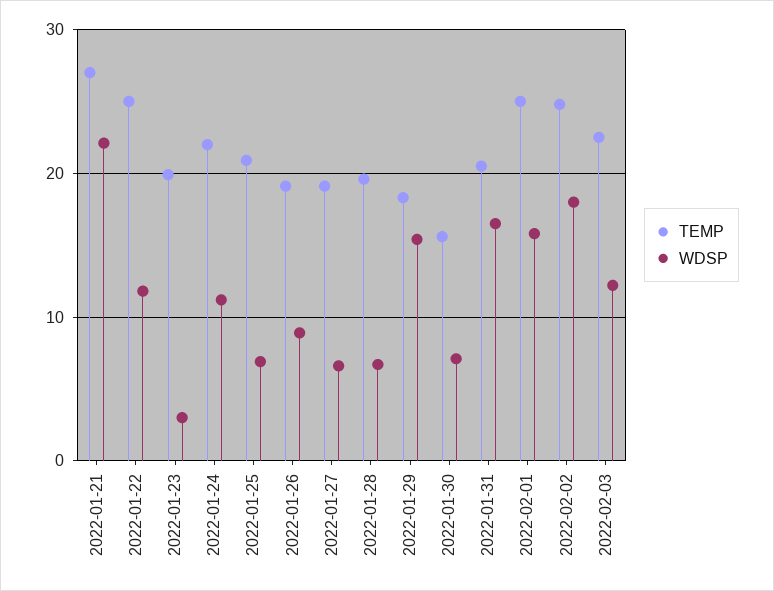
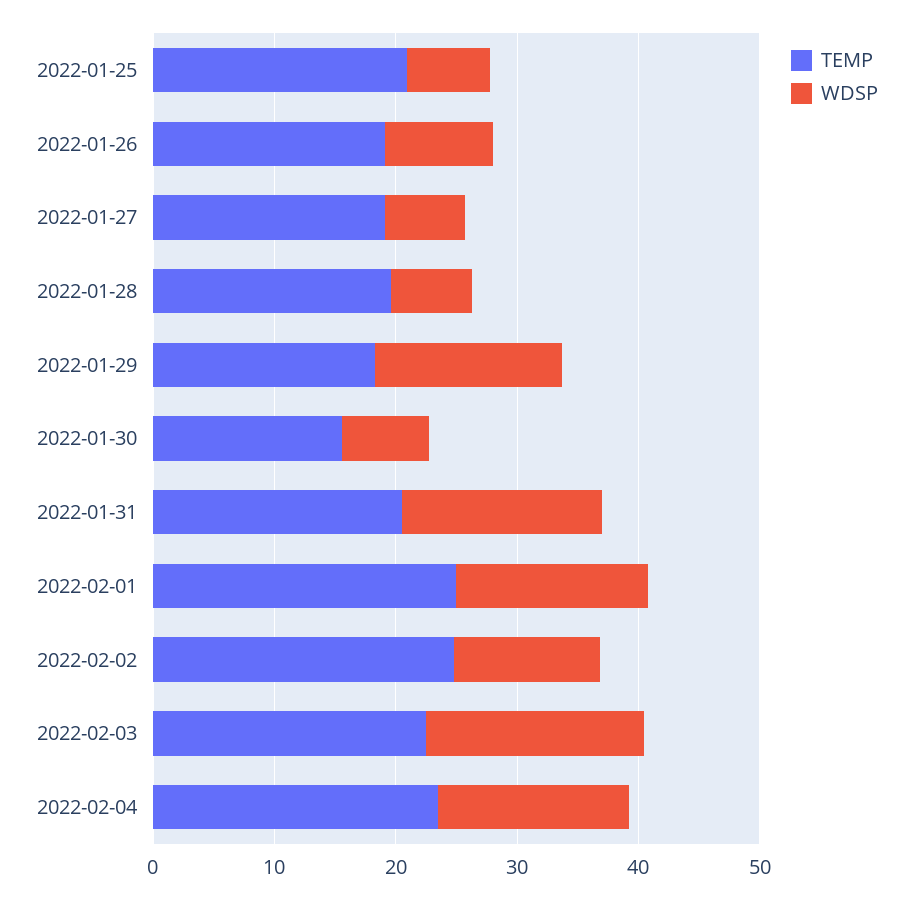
TEMP, 2022-01-21: 27 -> none
WDSP, 2022-01-21: 22 -> none
TEMP, 2022-01-22: 25 -> none
WDSP, 2022-01-22: 12 -> none
TEMP, 2022-01-23: 20 -> none
WDSP, 2022-01-23: 3 -> none
TEMP, 2022-01-24: 22 -> none
WDSP, 2022-01-24: 11 -> none
WDSP, 2022-02-02: 18 -> 12
WDSP, 2022-02-03: 12 -> 18
TEMP, 2022-02-04: none -> 24
WDSP, 2022-02-04: none -> 16

